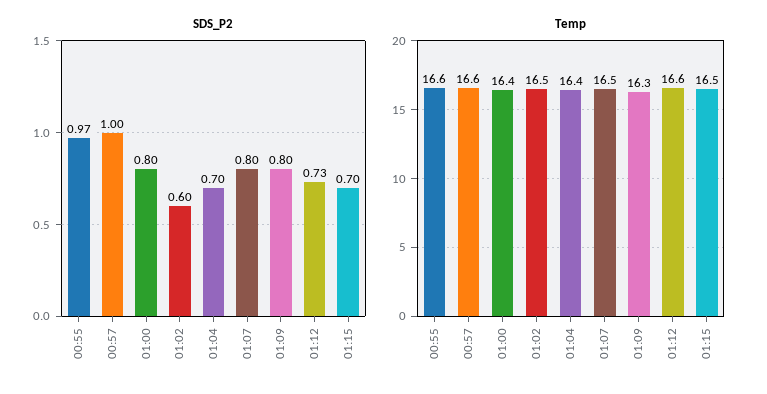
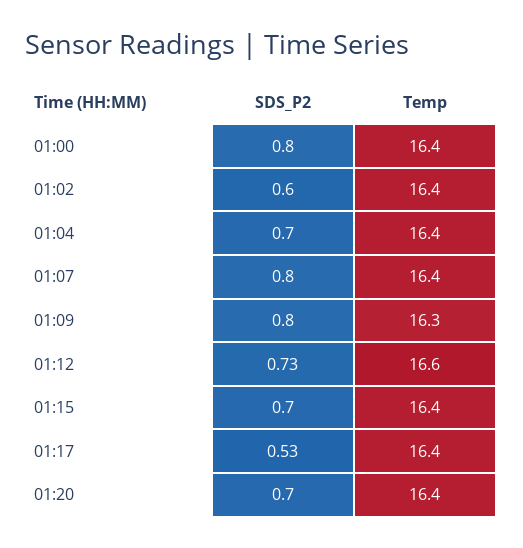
SDS_P2, 00:55: 0.97 -> none
SDS_P2, 00:57: 1 -> none
Temp, 00:55: 16.6 -> none
Temp, 00:57: 16.6 -> none
Temp, 01:02: 16.5 -> 16.4
Temp, 01:07: 16.5 -> 16.4
Temp, 01:15: 16.5 -> 16.4
SDS_P2, 01:17: none -> 0.53
Temp, 01:17: none -> 16.4
SDS_P2, 01:20: none -> 0.7
Temp, 01:20: none -> 16.4

